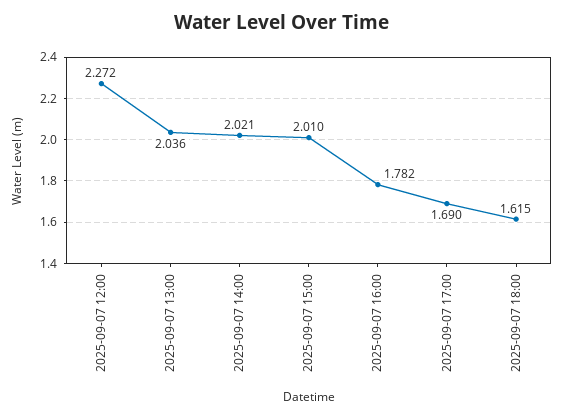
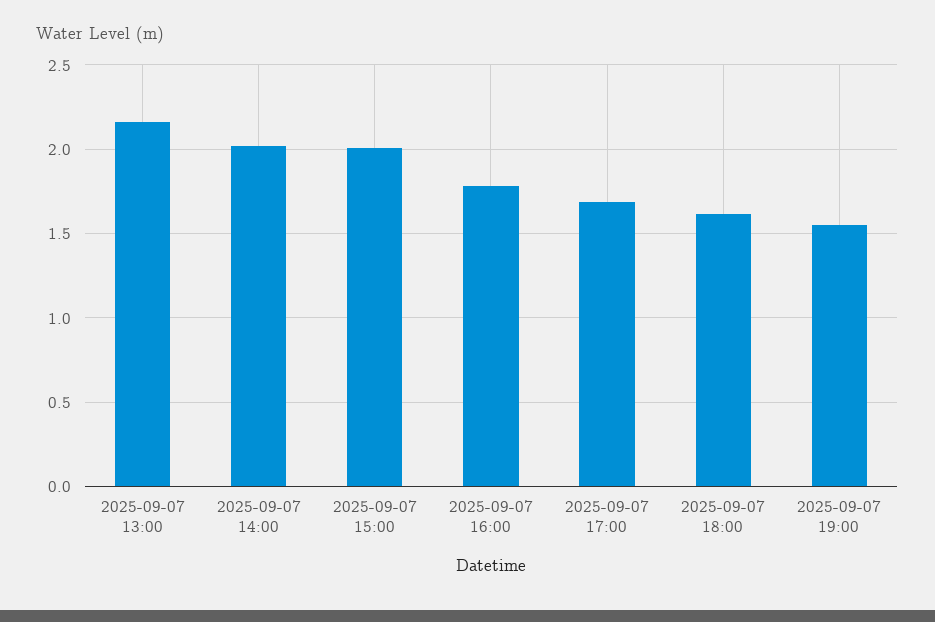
2025-09-07 12:00: 2.272 -> none
2025-09-07 13:00: 2.036 -> 2.15
2025-09-07 19:00: none -> 1.55

